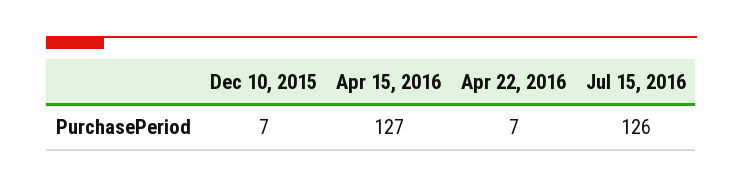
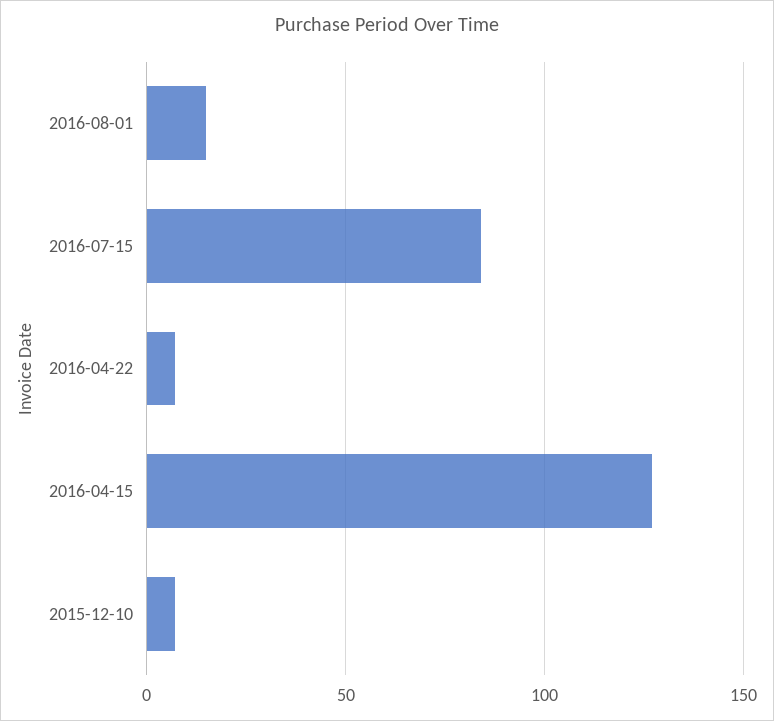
Jul 15, 2016: 126 -> 85
2016-08-01: none -> 15

